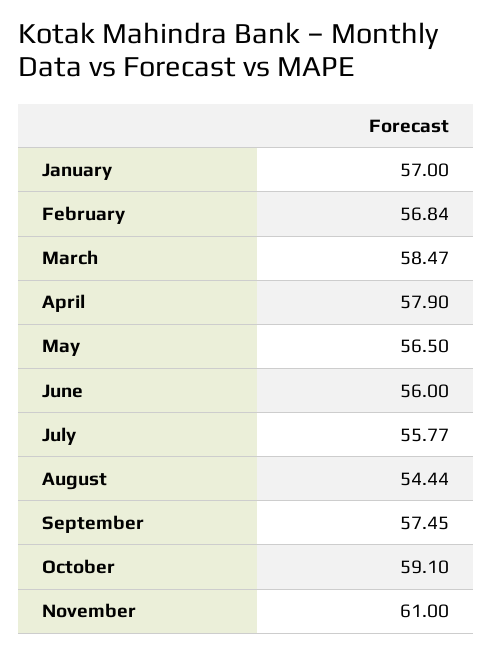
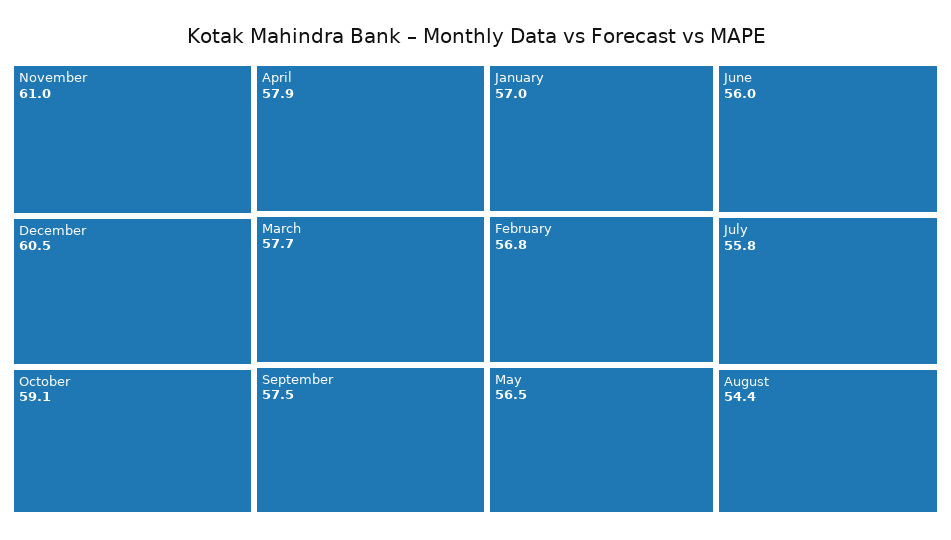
March: 58.47 -> 57.7
December: none -> 60.5

